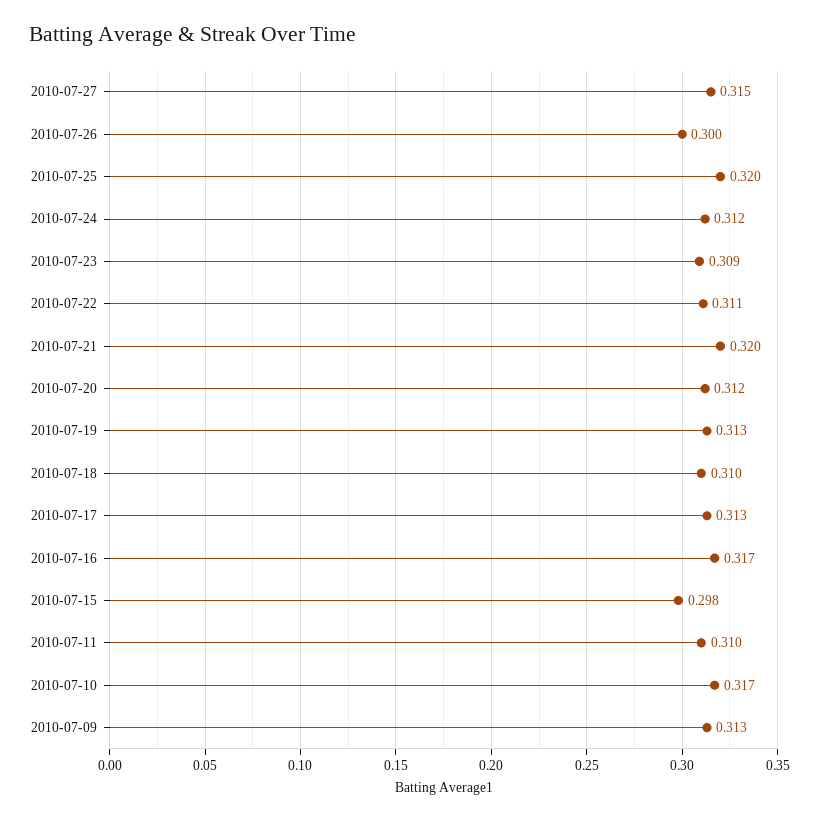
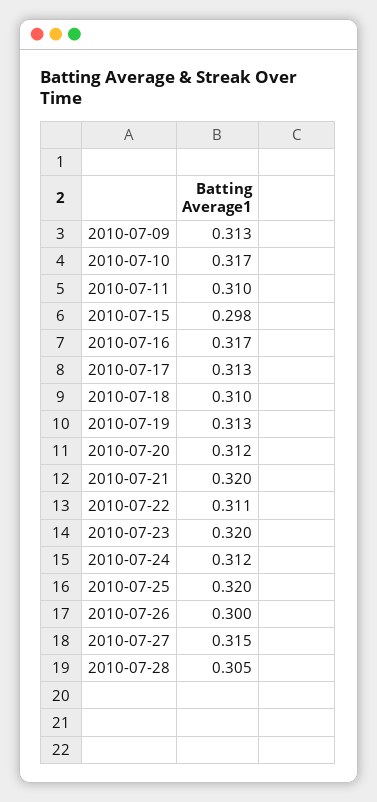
2010-07-23: 0.309 -> 0.32
2010-07-28: none -> 0.305

